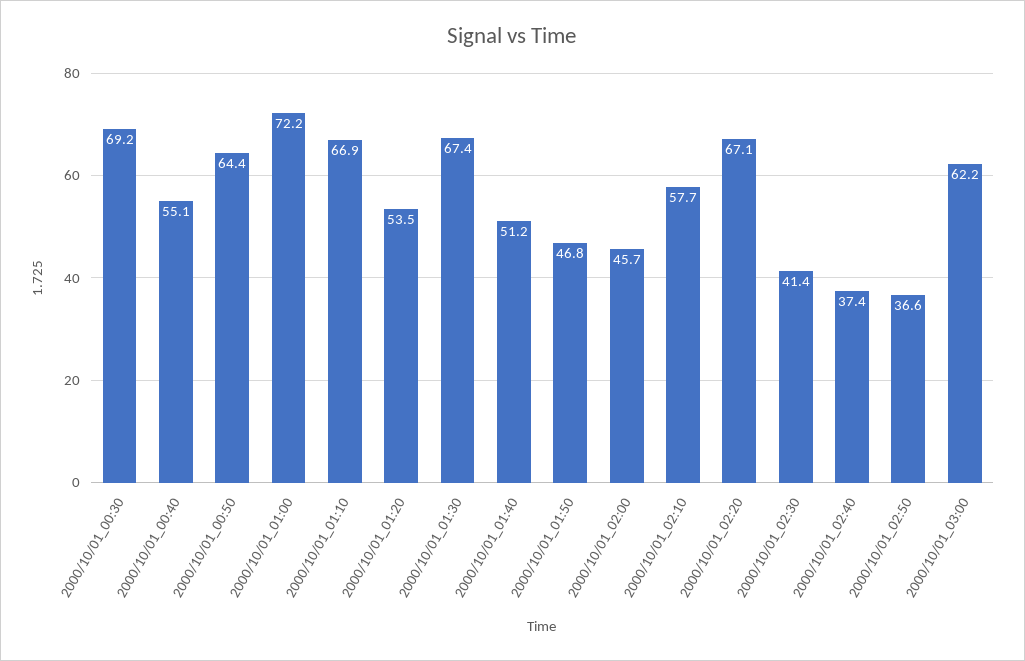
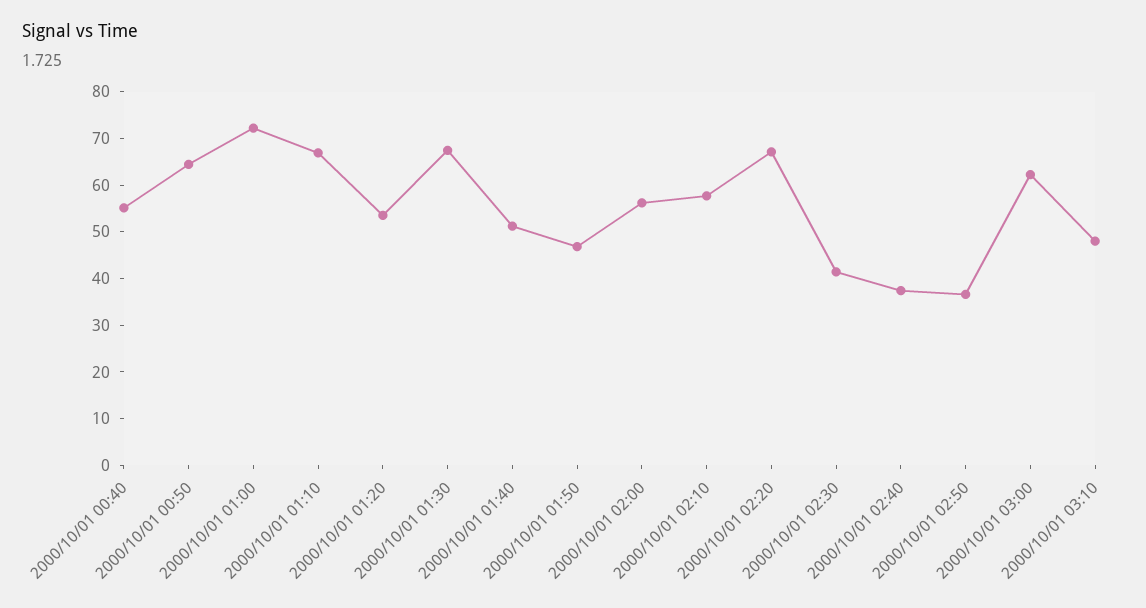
2000/10/01_00:30: 69.2 -> none
2000/10/01_02:00: 45.7 -> 56
2000/10/01 03:10: none -> 48

